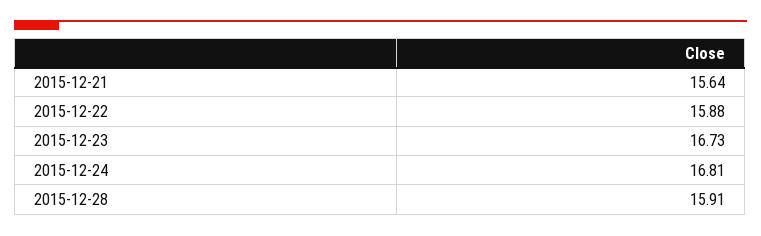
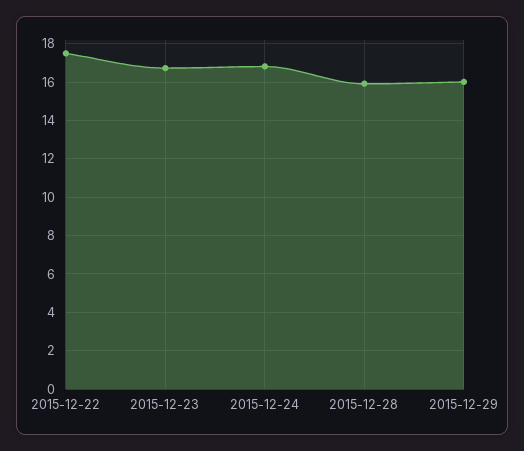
2015-12-21: 15.64 -> none
2015-12-22: 15.88 -> 17.5
2015-12-29: none -> 16

